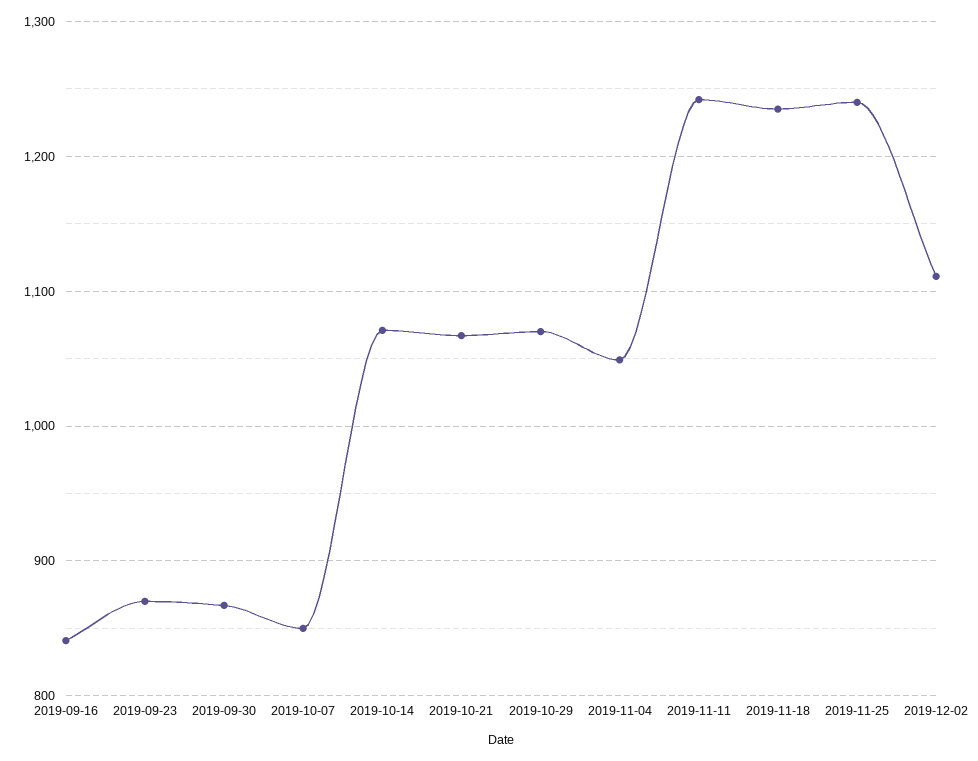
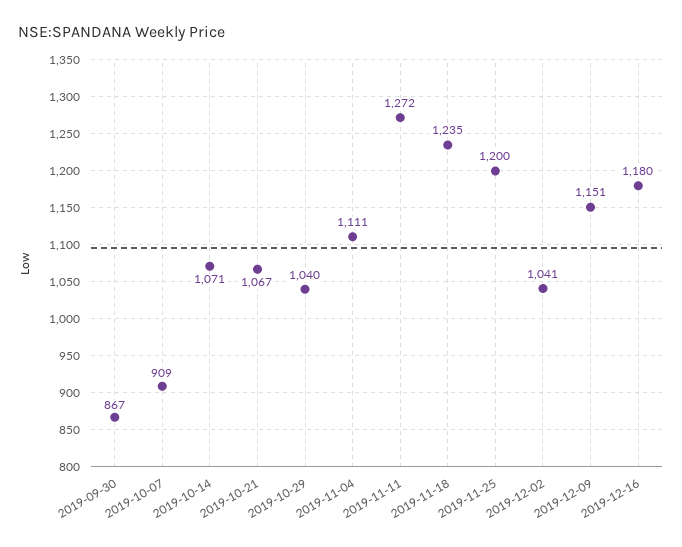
2019-09-16: 840 -> none
2019-09-23: 870 -> none
2019-10-07: 850 -> 909
2019-10-29: 1070 -> 1040
2019-11-04: 1050 -> 1111
2019-11-11: 1240 -> 1272
2019-11-25: 1240 -> 1200
2019-12-02: 1110 -> 1041
2019-12-09: none -> 1151
2019-12-16: none -> 1180

